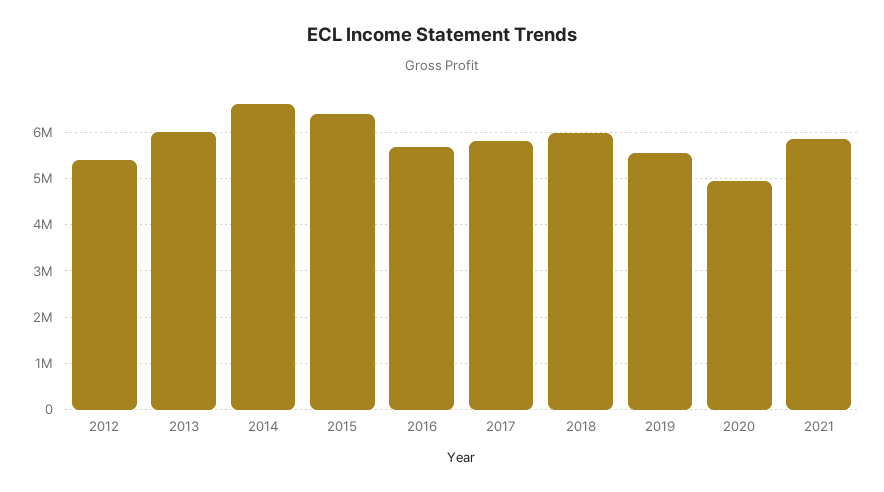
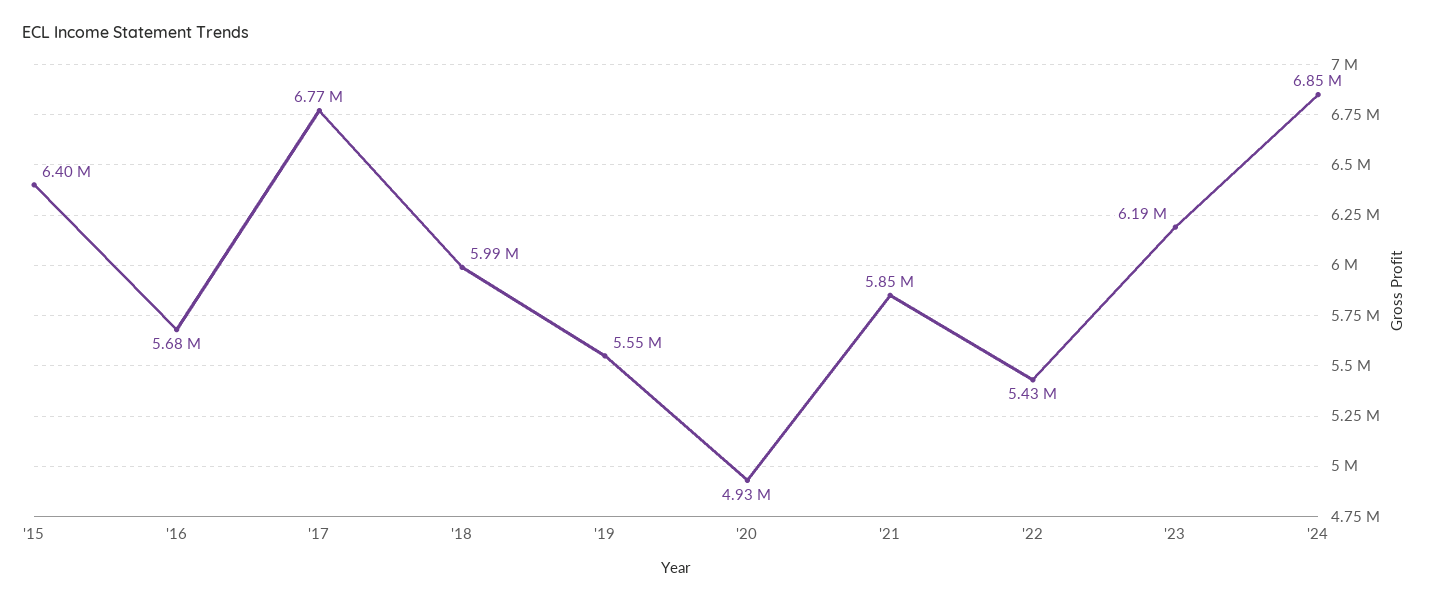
2012: 5400000 -> none
2013: 6000000 -> none
2014: 6600000 -> none
2017: 5800000 -> 6770000
'22: none -> 5430000
'23: none -> 6190000
'24: none -> 6850000

